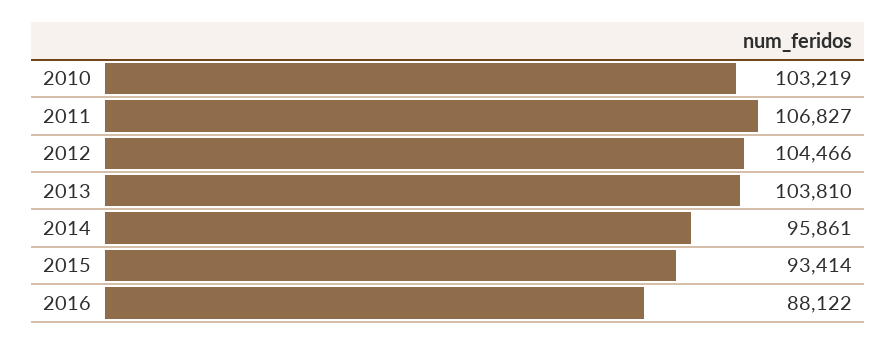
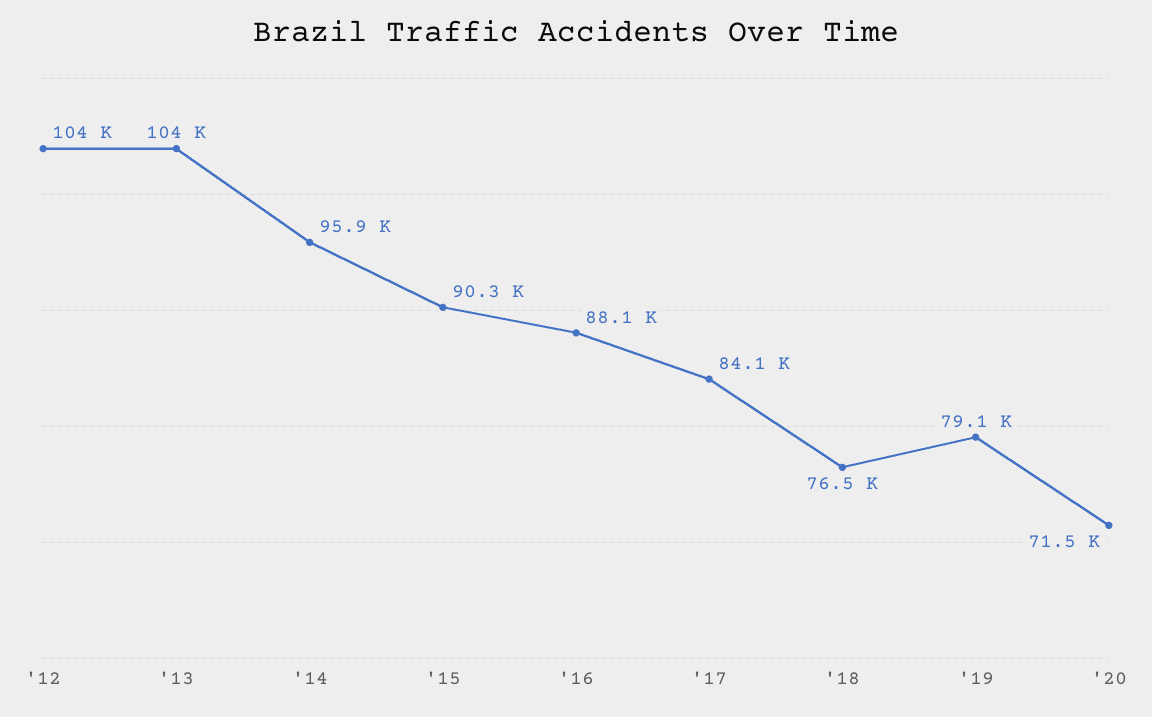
2010: 103219 -> none
2011: 106827 -> none
2015: 93414 -> 90300
'17: none -> 84100
'18: none -> 76500
'19: none -> 79100
'20: none -> 71500

